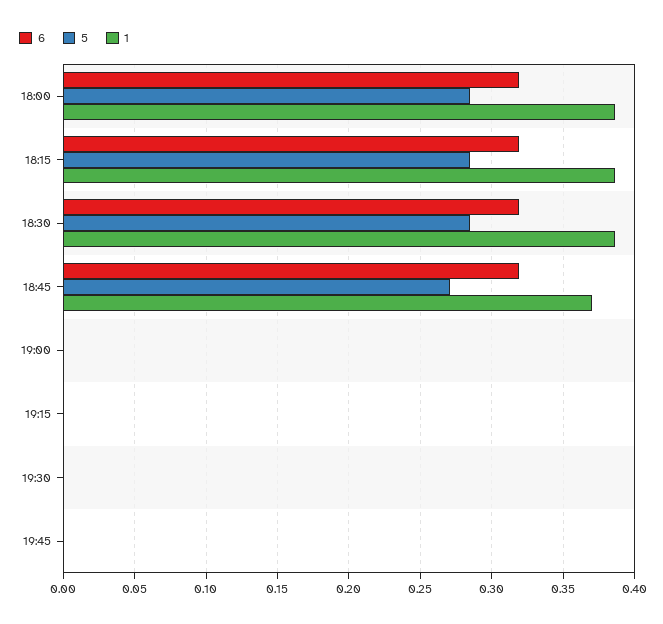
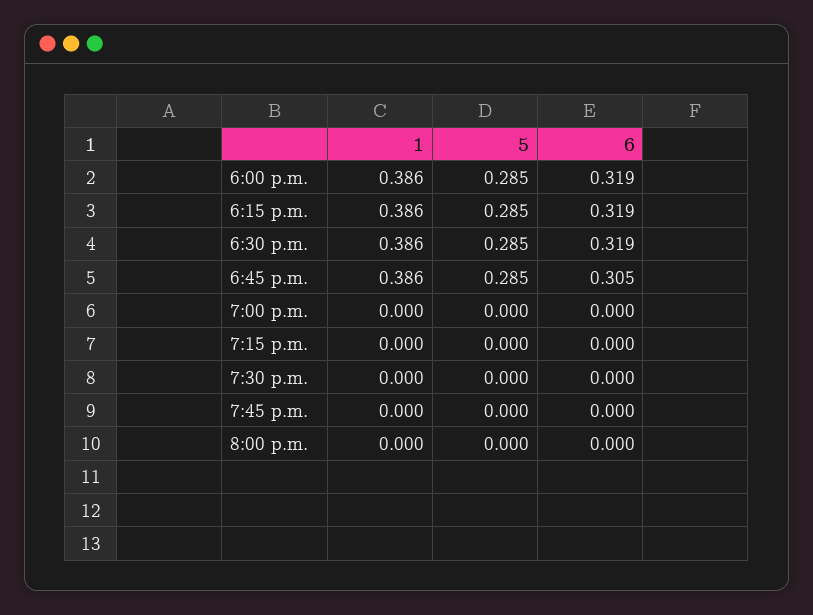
6, 18:45: 0.32 -> 0.305
5, 18:45: 0.27 -> 0.285
1, 18:45: 0.37 -> 0.386
1, 8:00 p.m.: none -> 0
5, 8:00 p.m.: none -> 0
6, 8:00 p.m.: none -> 0

